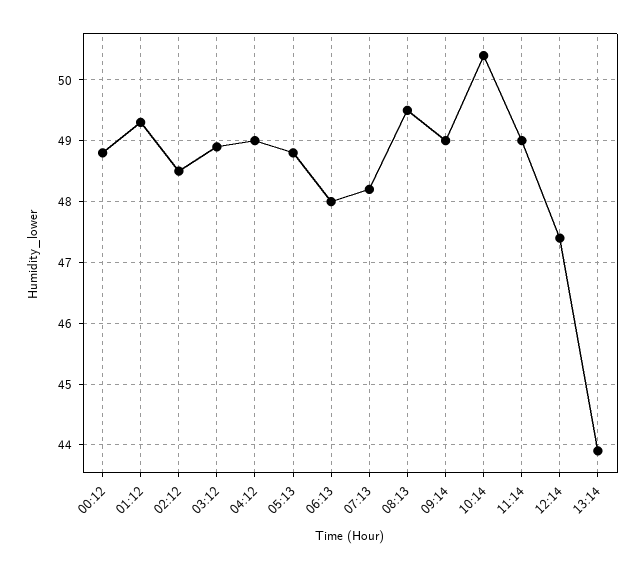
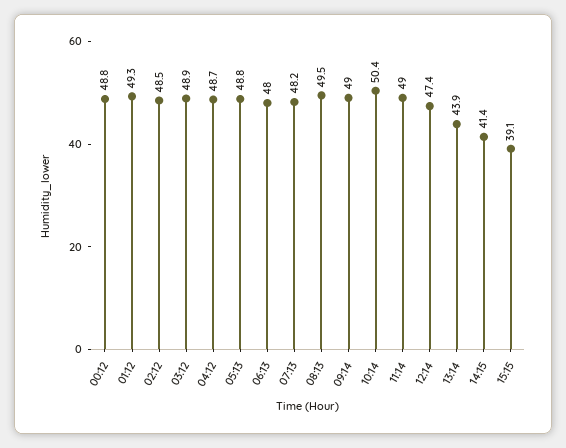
04:12: 49 -> 48.7
14:15: none -> 41.4
15:15: none -> 39.1

